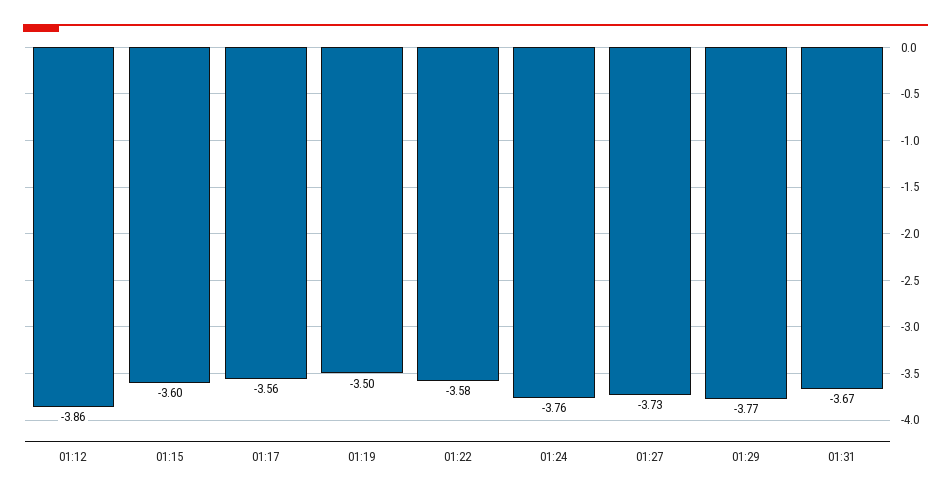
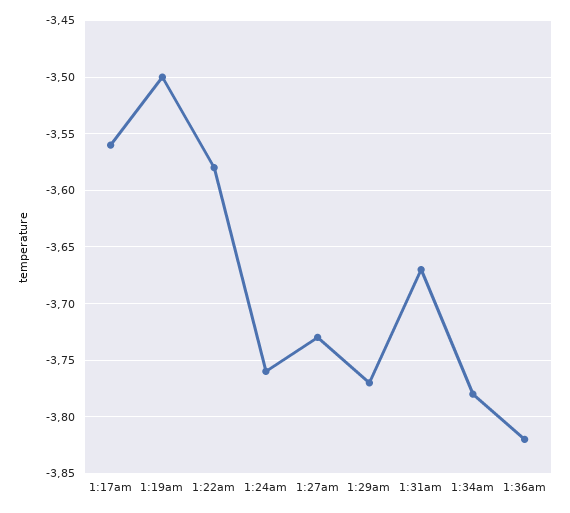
01:12: -3.86 -> none
01:15: -3.6 -> none
1:34am: none -> -3.78
1:36am: none -> -3.82

